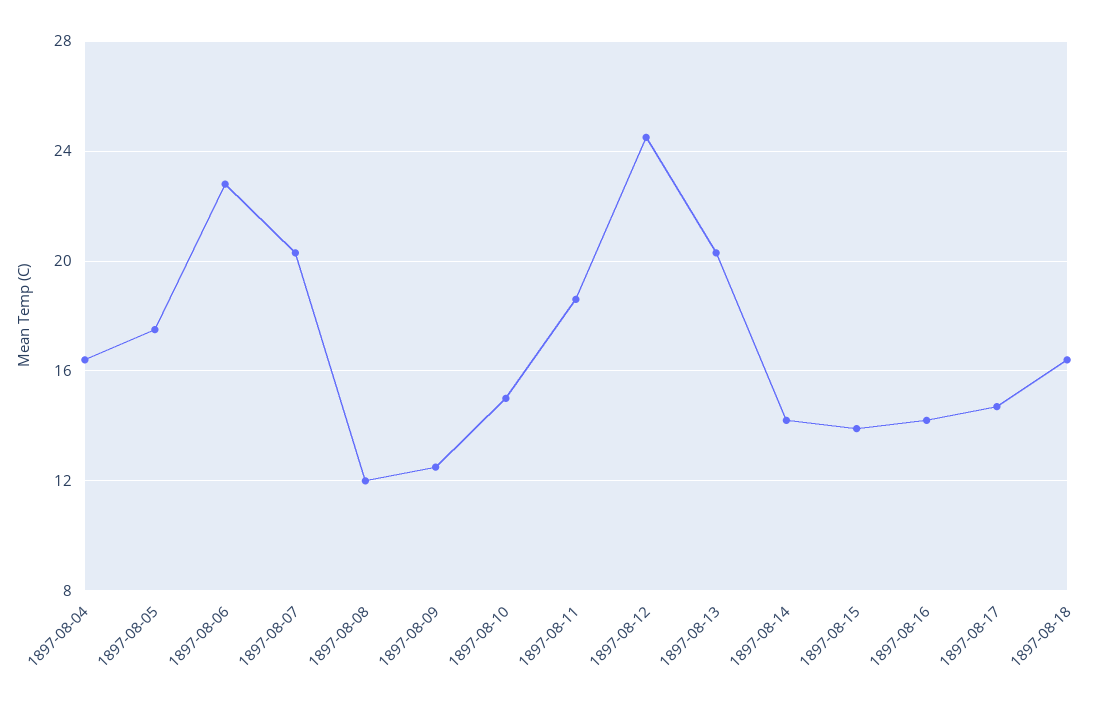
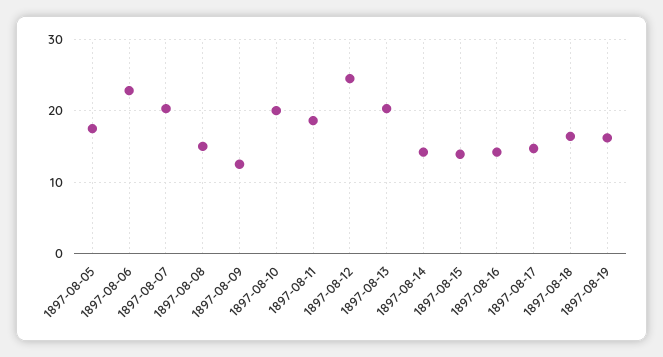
1897-08-04: 16.5 -> none
1897-08-08: 12 -> 15
1897-08-10: 15 -> 20
1897-08-19: none -> 16

